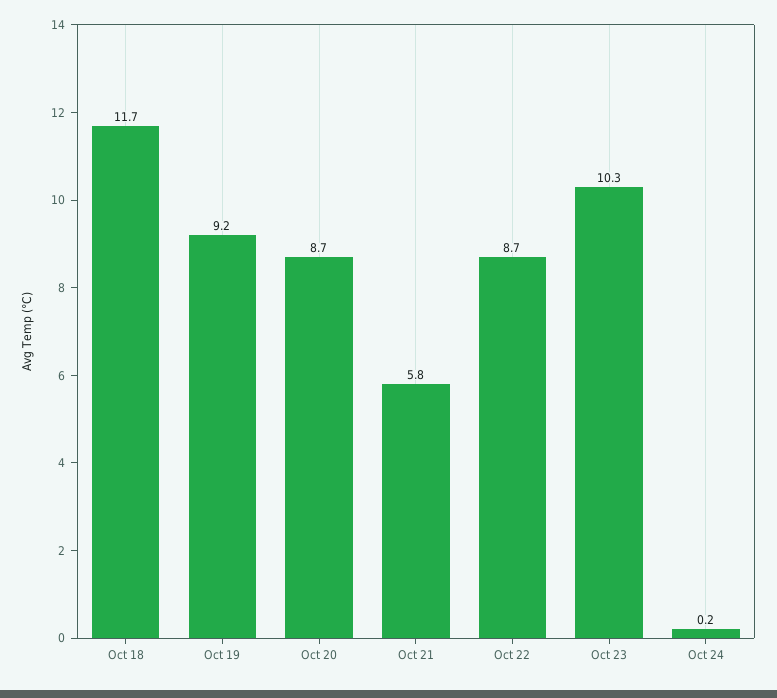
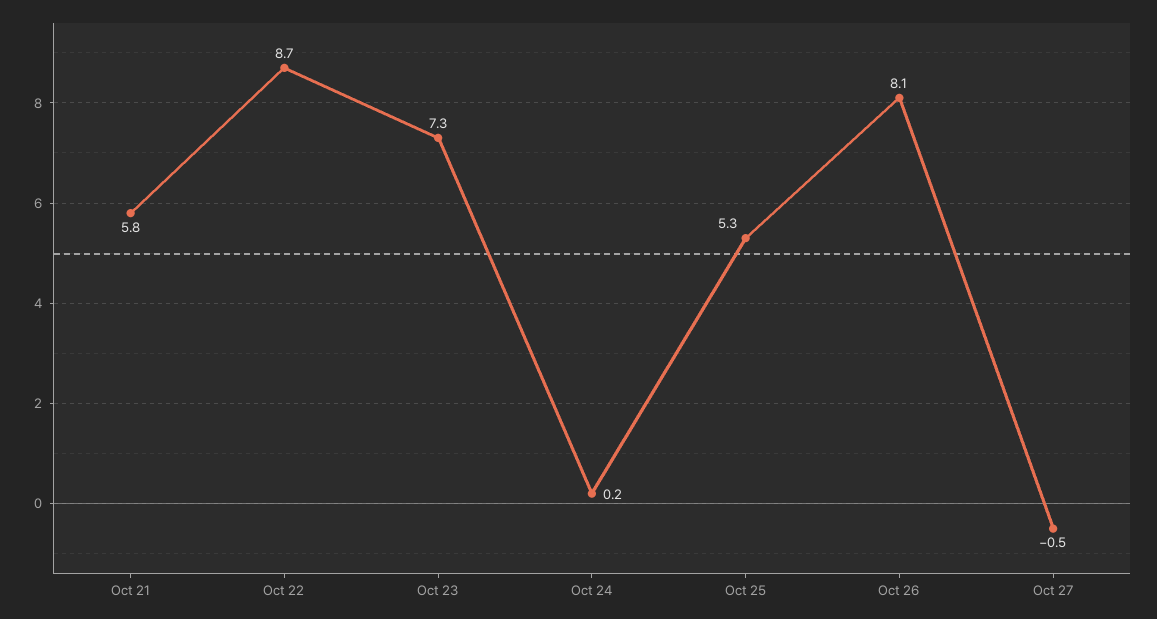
Oct 18: 11.7 -> none
Oct 19: 9.2 -> none
Oct 20: 8.7 -> none
Oct 23: 10.3 -> 7.3
Oct 25: none -> 5.3
Oct 26: none -> 8.1
Oct 27: none -> -0.5

